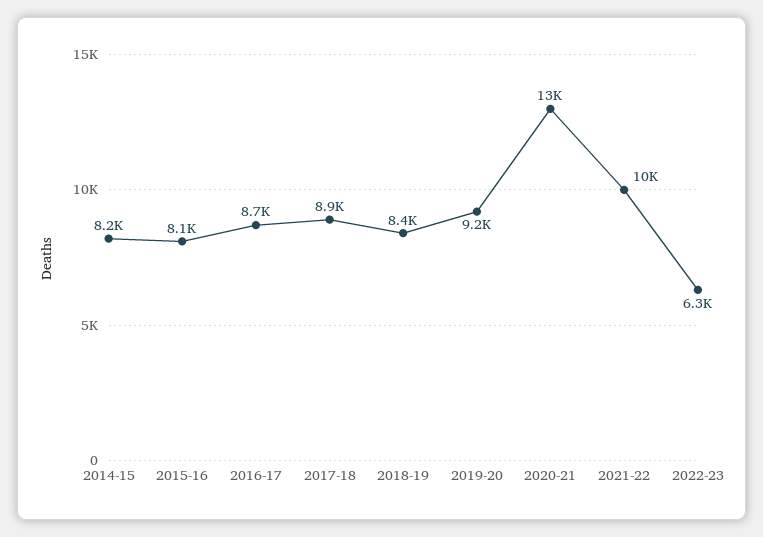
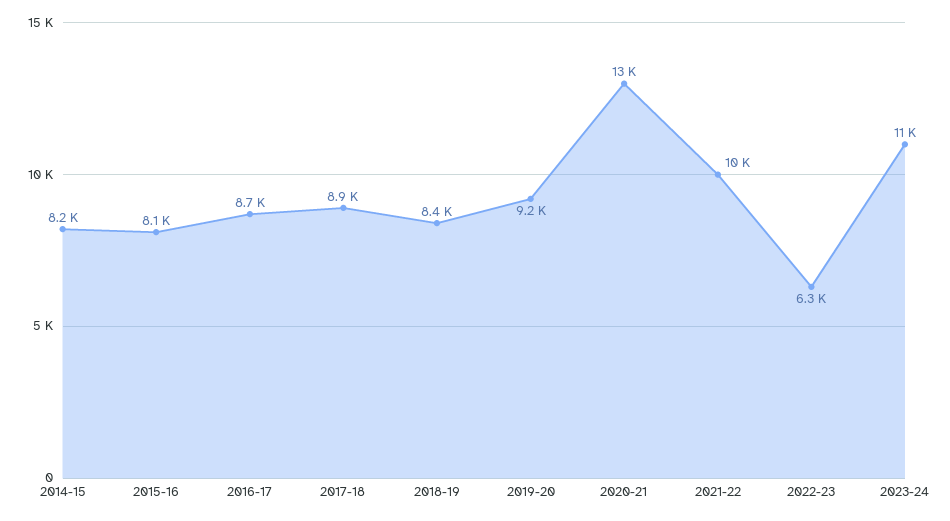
2023-24: none -> 11000

